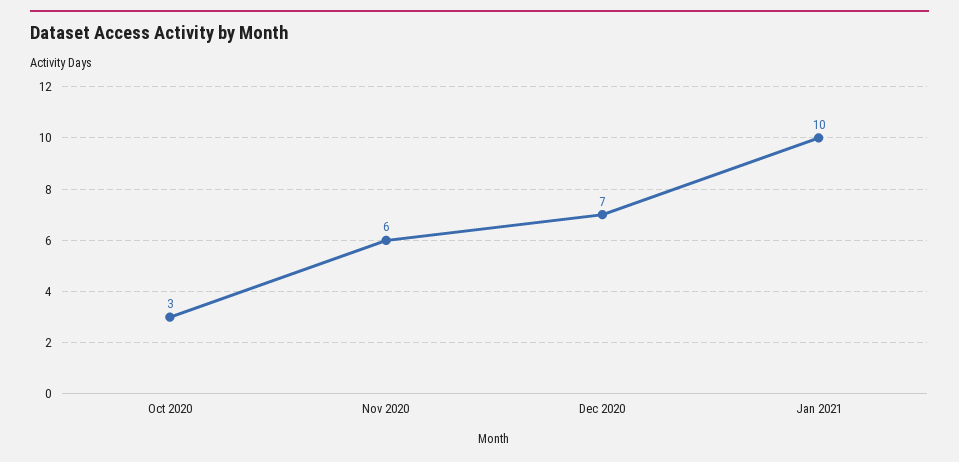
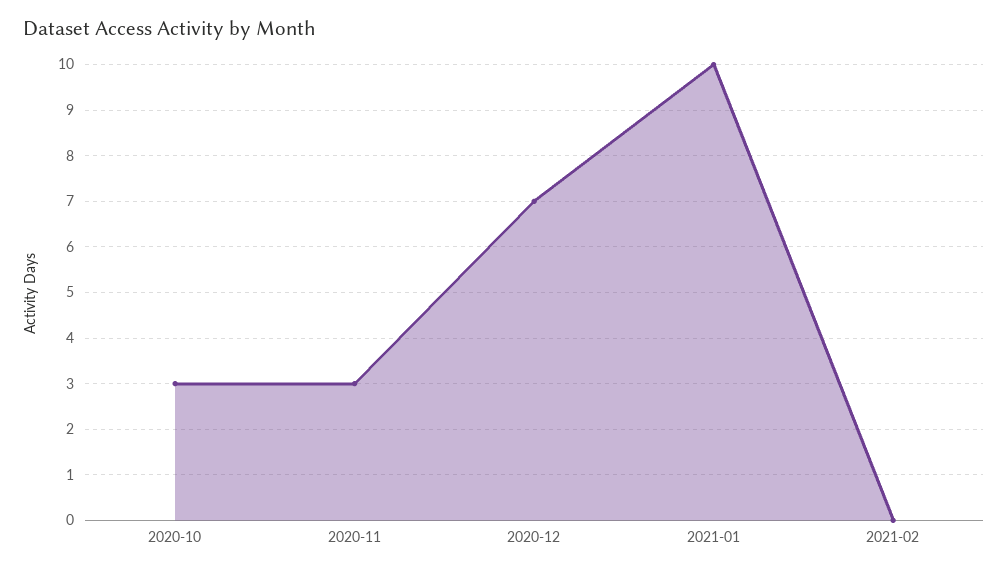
Nov 2020: 6 -> 3
2021-02: none -> 0

